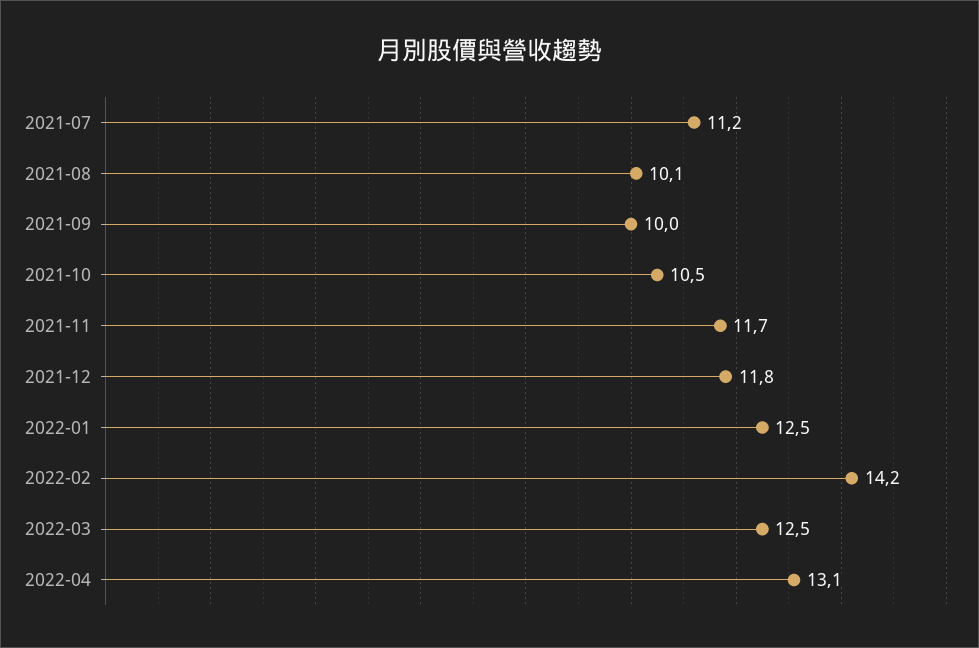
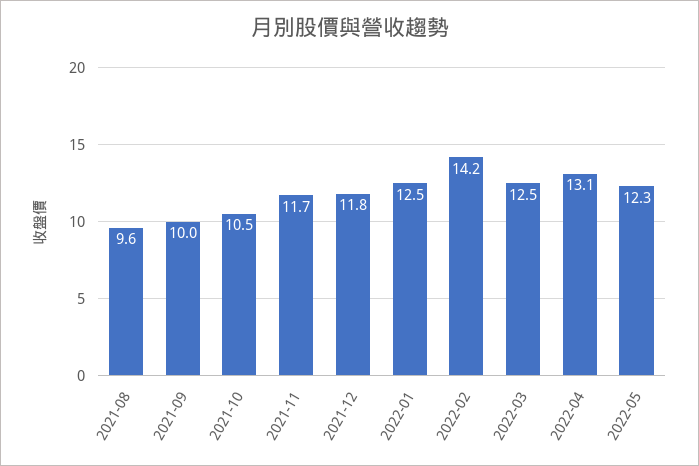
2021-07: 11.2 -> none
2021-08: 10.1 -> 9.6
2022-05: none -> 12.3

